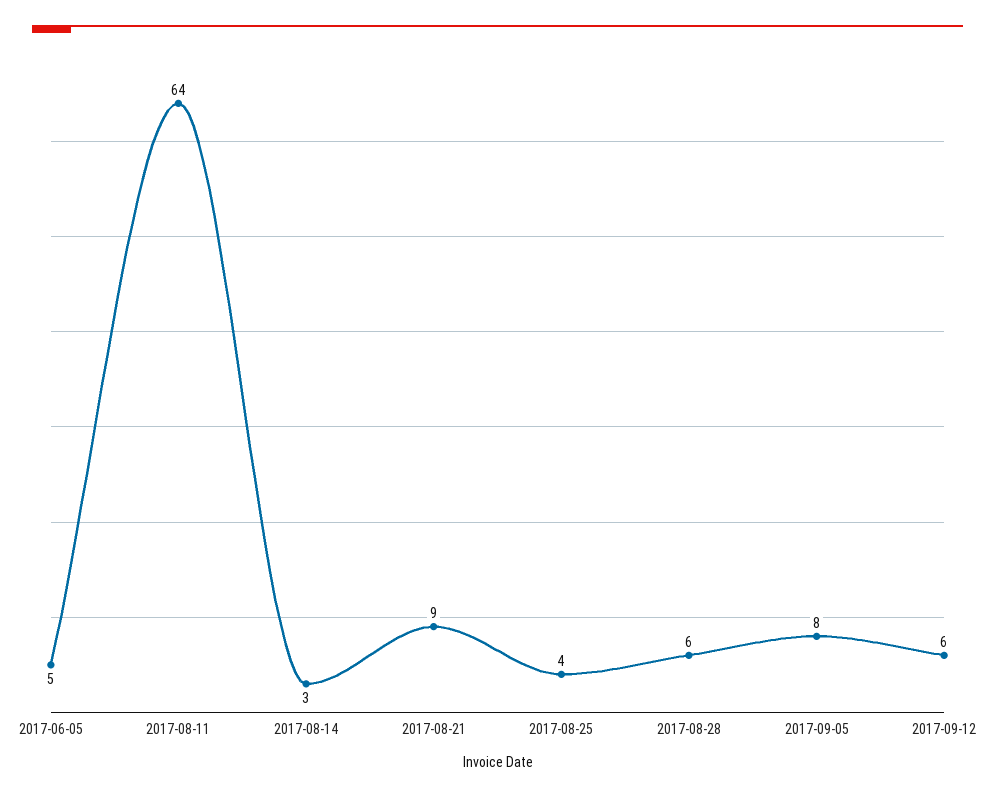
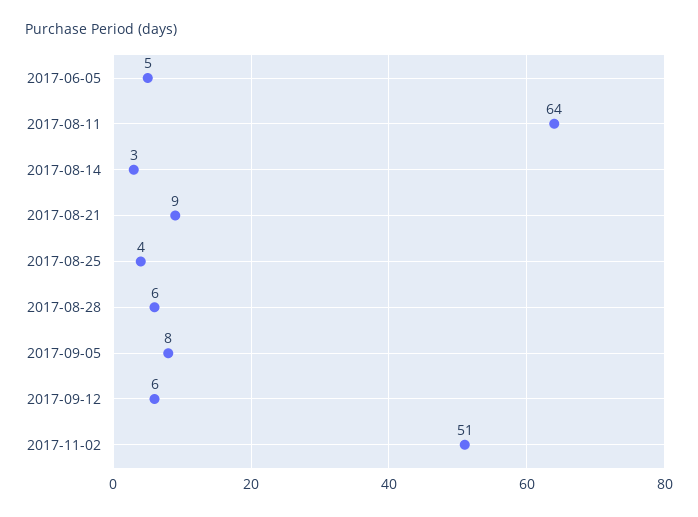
2017-11-02: none -> 51

